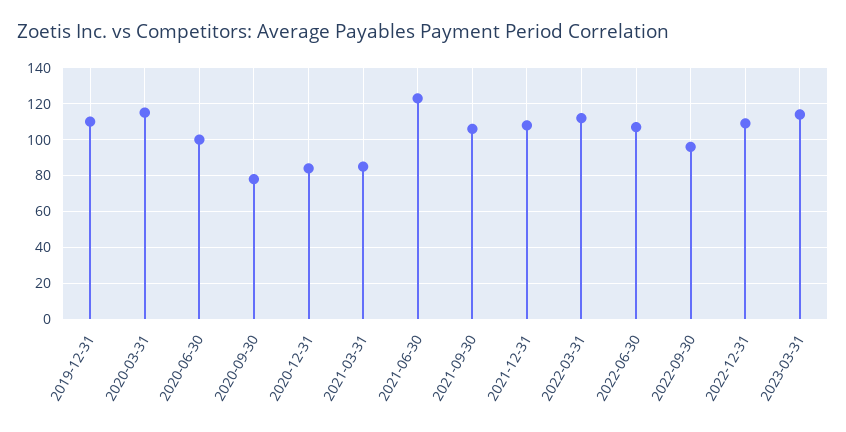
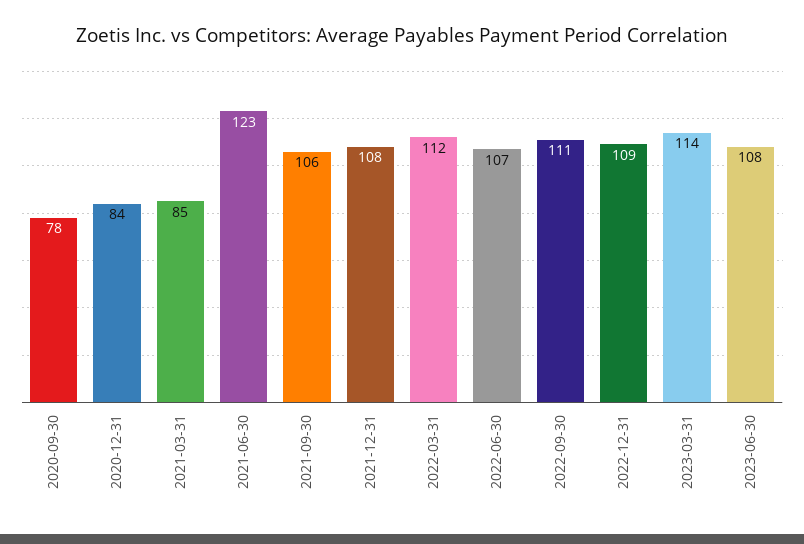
2019-12-31: 110 -> none
2020-03-31: 115 -> none
2020-06-30: 100 -> none
2022-09-30: 95 -> 111
2023-06-30: none -> 108

